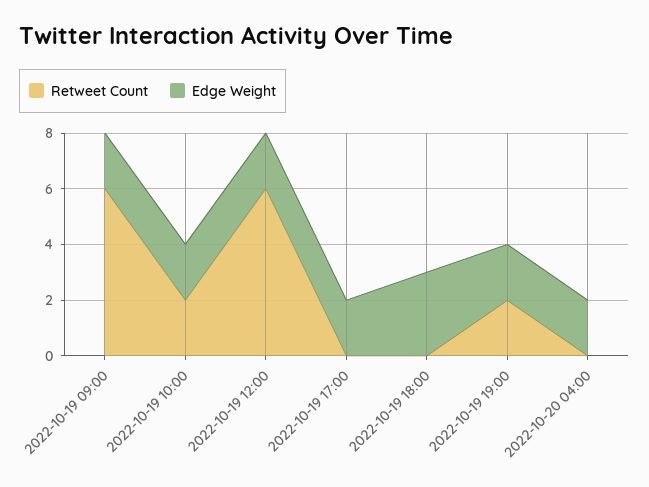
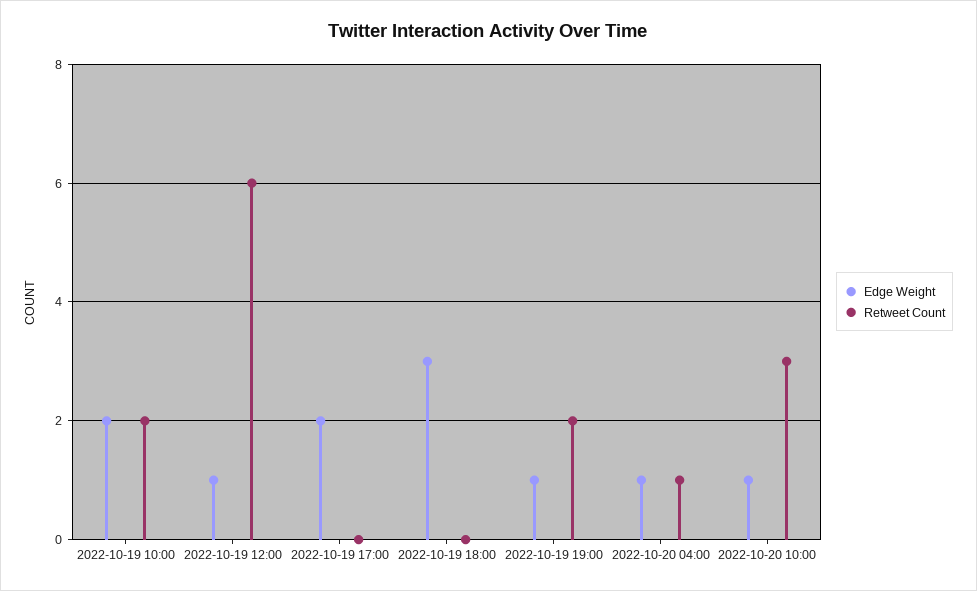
Retweet Count, 2022-10-19 09:00: 6 -> none
Edge Weight, 2022-10-19 09:00: 2 -> none
Edge Weight, 2022-10-19 12:00: 2 -> 1
Edge Weight, 2022-10-19 19:00: 2 -> 1
Retweet Count, 2022-10-20 04:00: 0 -> 1
Edge Weight, 2022-10-20 04:00: 2 -> 1
Edge Weight, 2022-10-20 10:00: none -> 1
Retweet Count, 2022-10-20 10:00: none -> 3

